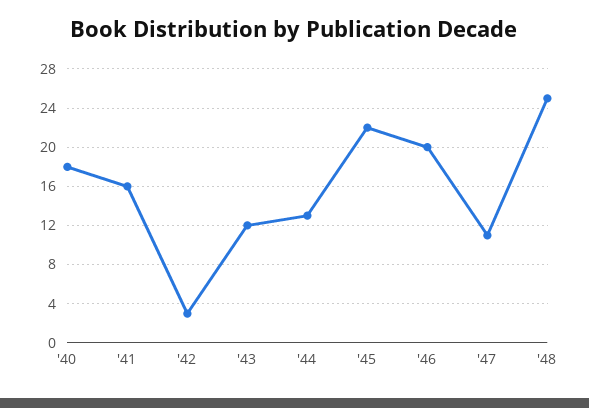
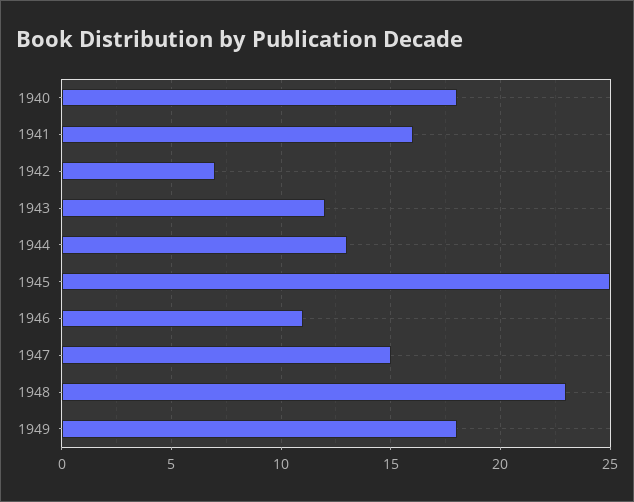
'42: 3 -> 7
'45: 22 -> 25
'46: 20 -> 11
'47: 11 -> 15
'48: 25 -> 23
1949: none -> 18

